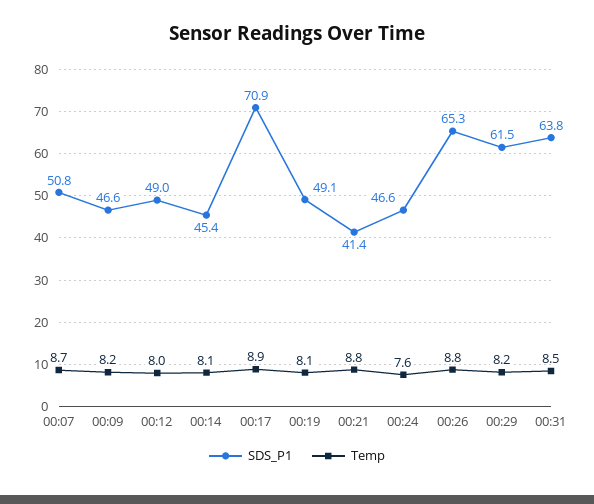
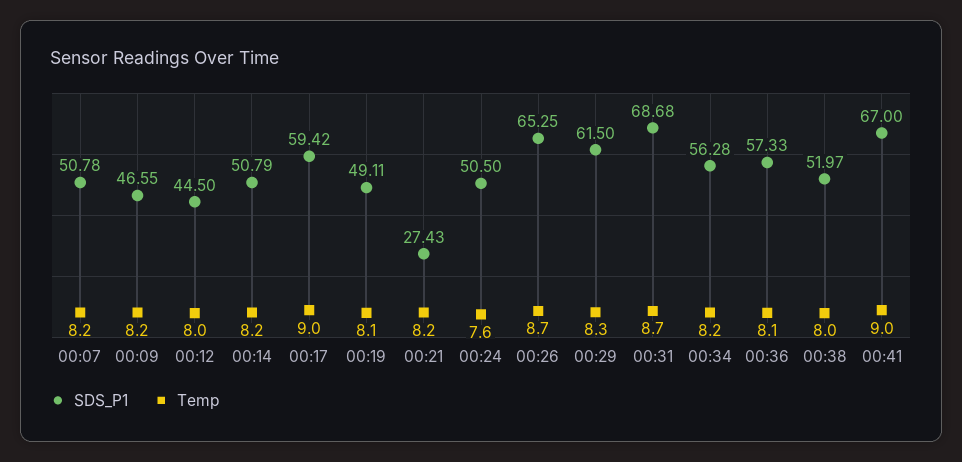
Temp, 00:07: 8.7 -> 8.2
SDS_P1, 00:12: 49 -> 44.5
SDS_P1, 00:14: 45.4 -> 50.79
Temp, 00:14: 8.1 -> 8.2
SDS_P1, 00:17: 70.9 -> 59.42
Temp, 00:17: 8.9 -> 9
SDS_P1, 00:21: 41.4 -> 27.43
Temp, 00:21: 8.8 -> 8.2
SDS_P1, 00:24: 46.6 -> 50.5
Temp, 00:26: 8.8 -> 8.7
Temp, 00:29: 8.2 -> 8.3
SDS_P1, 00:31: 63.8 -> 68.68
Temp, 00:31: 8.5 -> 8.7
SDS_P1, 00:34: none -> 56.28
Temp, 00:34: none -> 8.2
SDS_P1, 00:36: none -> 57.33
Temp, 00:36: none -> 8.1
SDS_P1, 00:38: none -> 51.97
Temp, 00:38: none -> 8
SDS_P1, 00:41: none -> 67
Temp, 00:41: none -> 9

